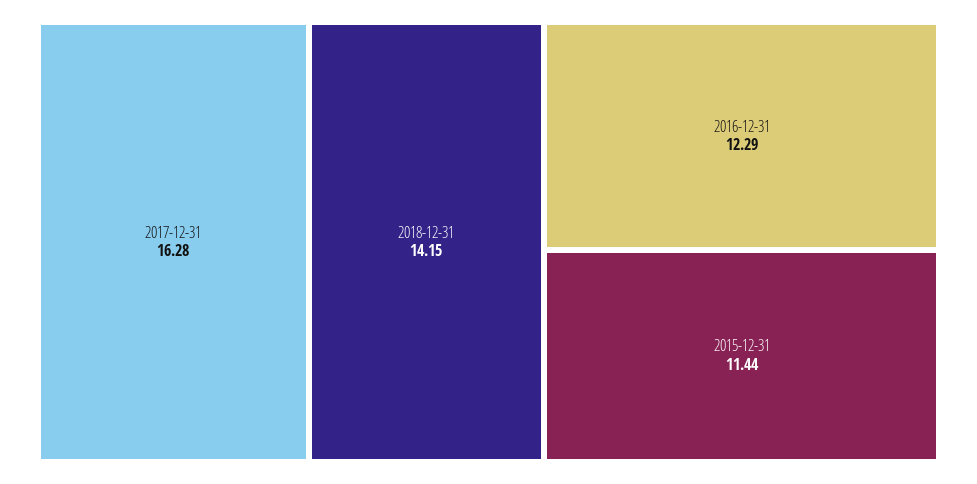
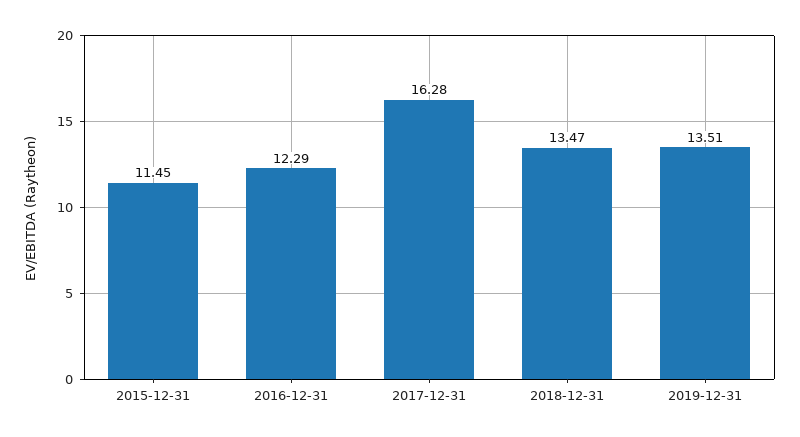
2018-12-31: 14.15 -> 13.47
2015-12-31: 11.44 -> 11.45
2019-12-31: none -> 13.51

